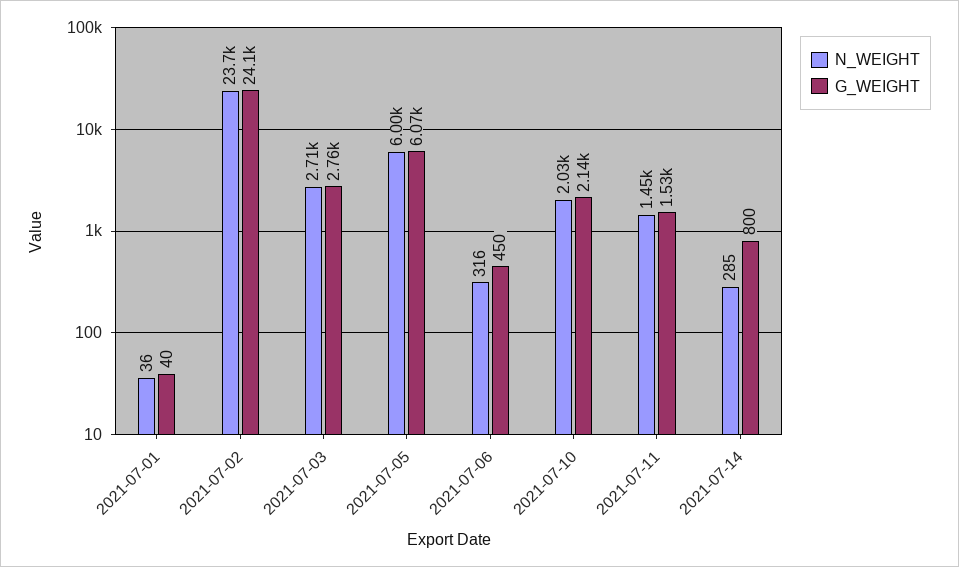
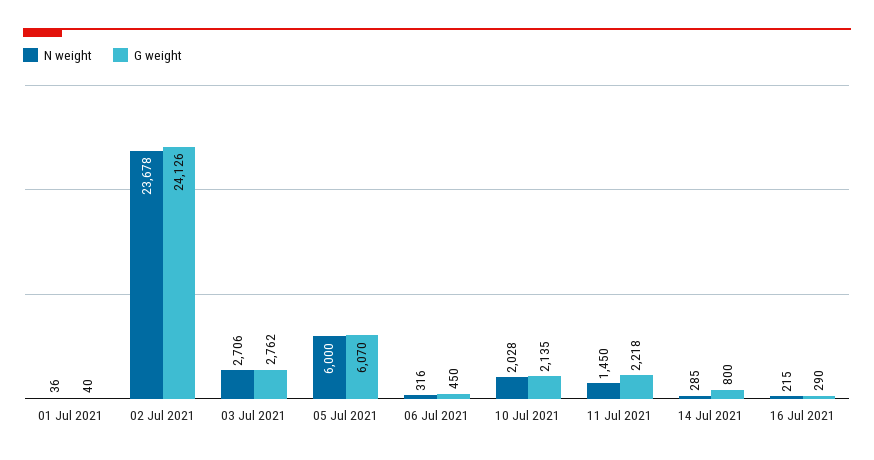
G_WEIGHT, 2021-07-11: 1530 -> 2218
N_WEIGHT, 16 Jul 2021: none -> 215
G_WEIGHT, 16 Jul 2021: none -> 290

